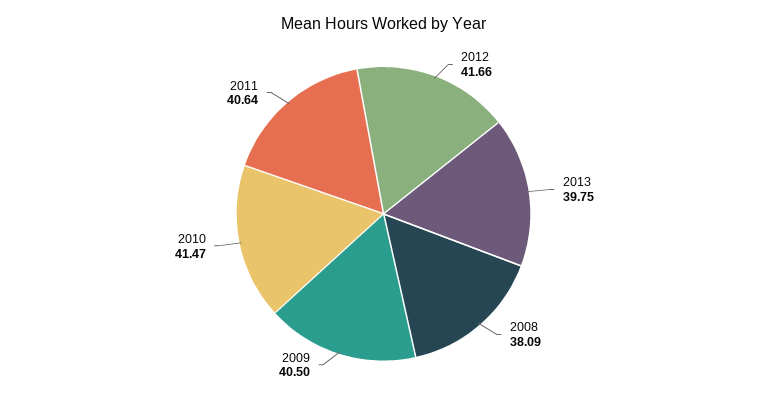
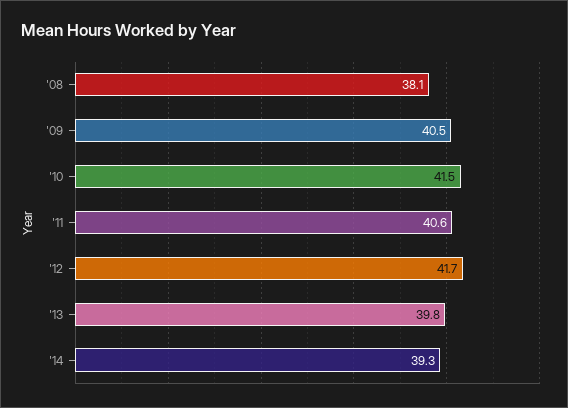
'14: none -> 39.3

